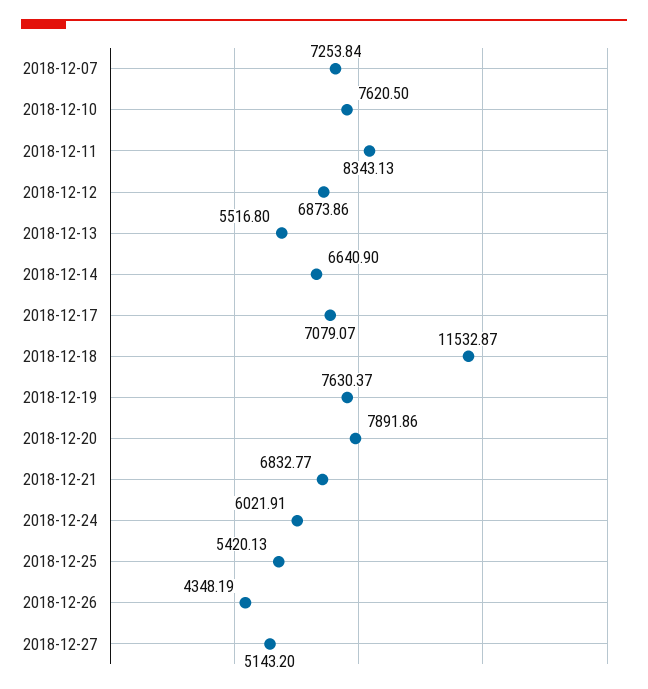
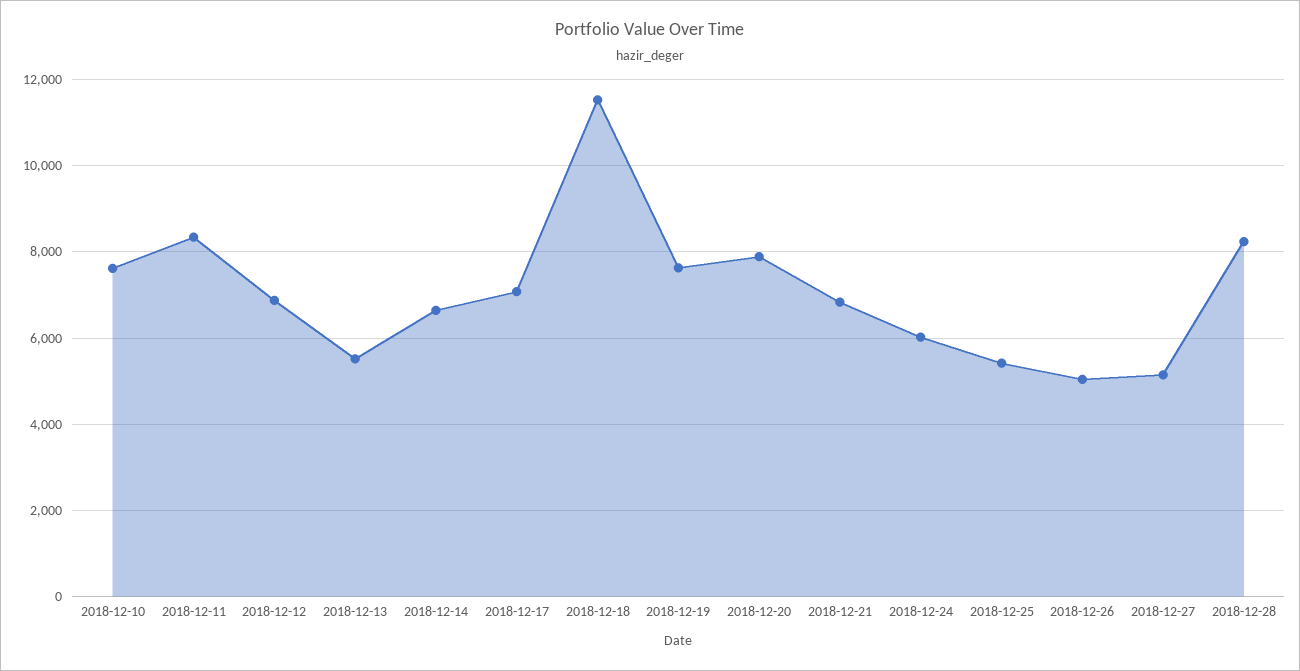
2018-12-07: 7253.84 -> none
2018-12-26: 4348.19 -> 5000
2018-12-28: none -> 8200

